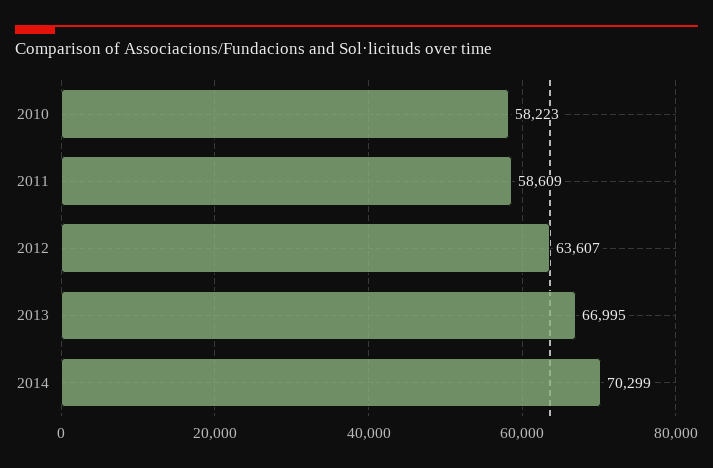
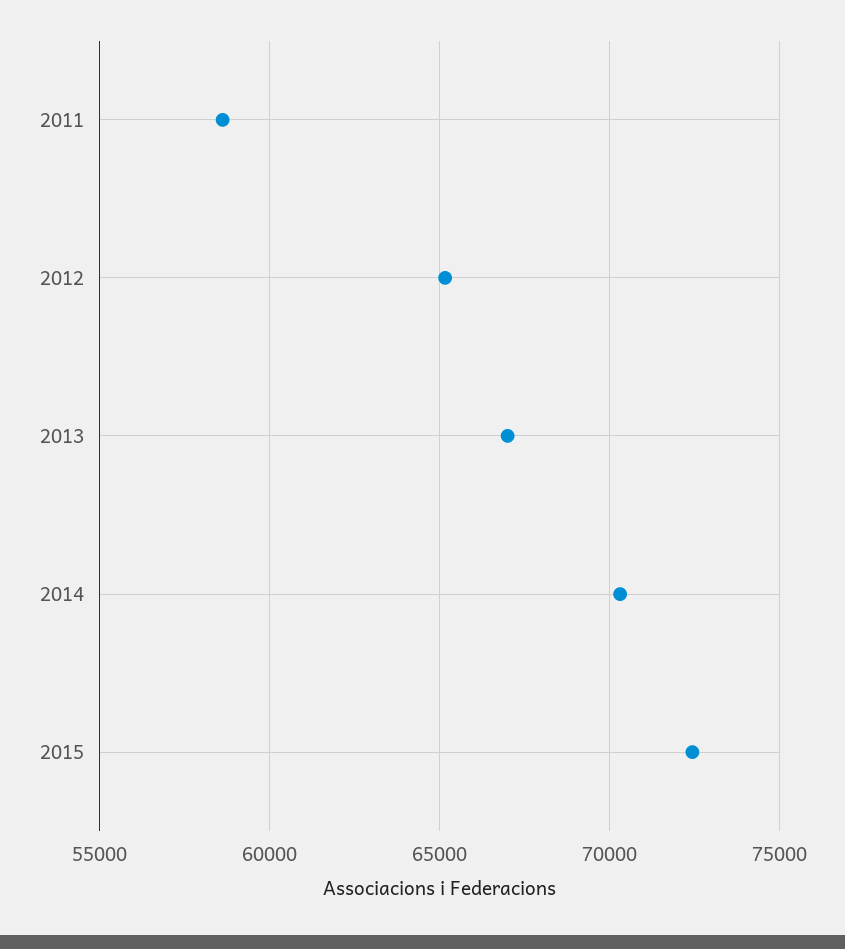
2010: 58223 -> none
2012: 63607 -> 65000
2015: none -> 72500

